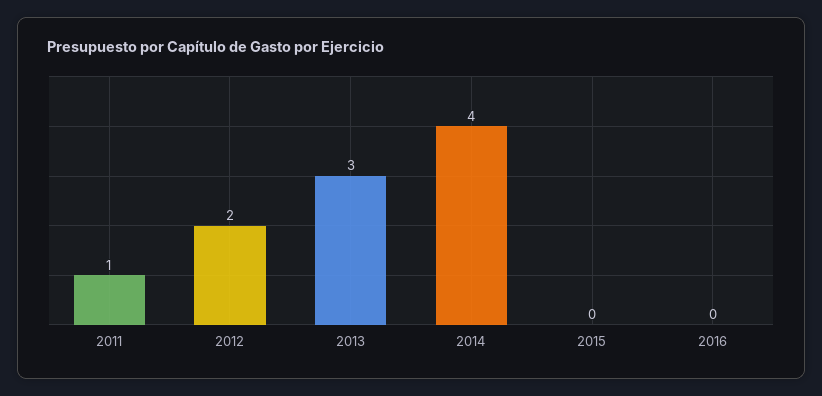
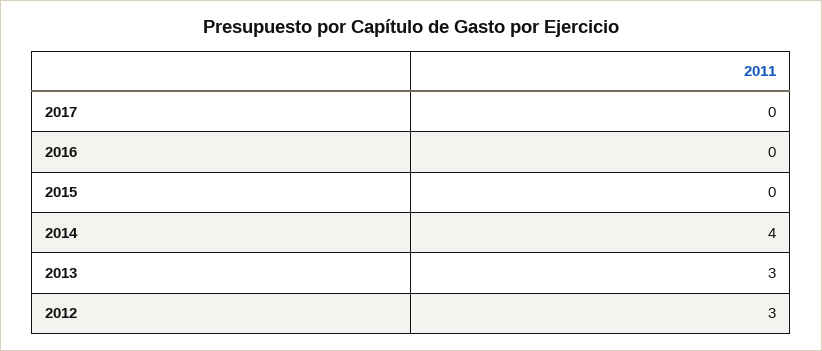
2011: 1 -> none
2012: 2 -> 3
2017: none -> 0

